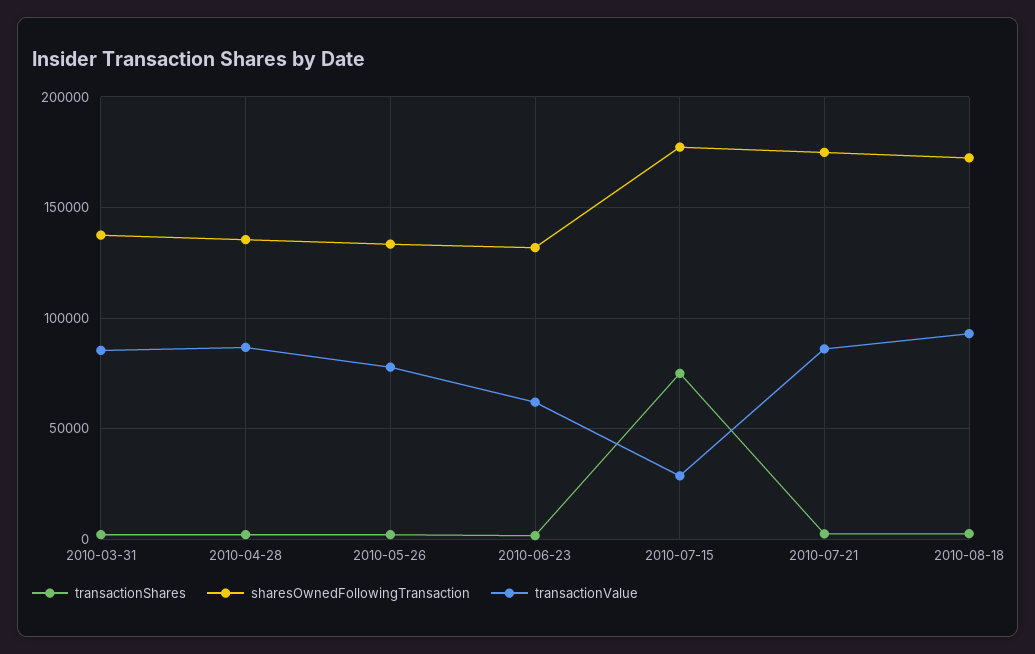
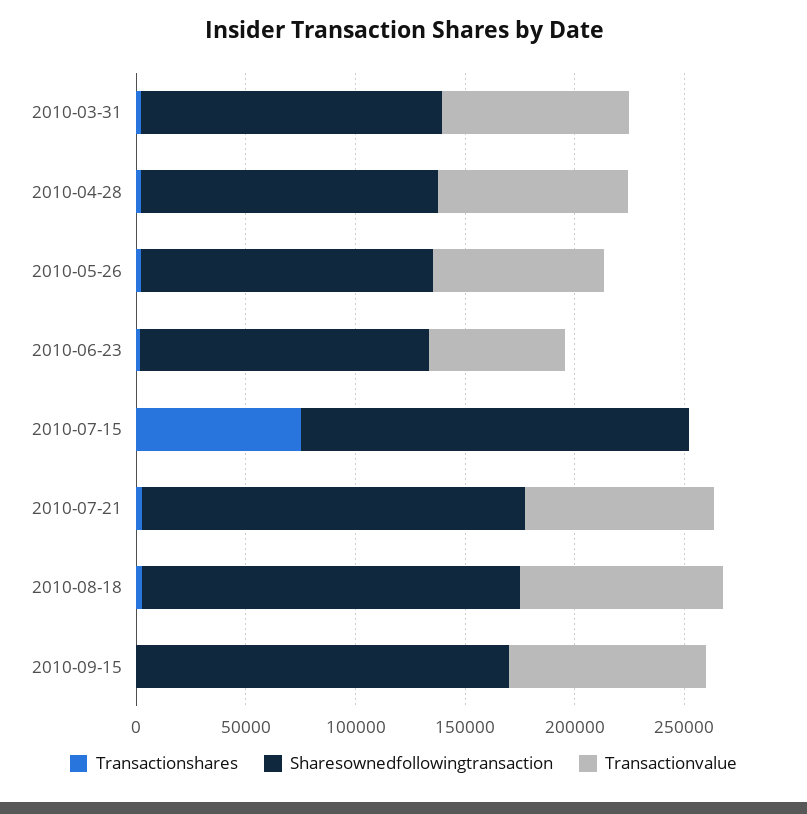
transactionValue, 2010-07-15: 30000 -> 0
transactionShares, 2010-09-15: none -> 0
sharesOwnedFollowingTransaction, 2010-09-15: none -> 170000
transactionValue, 2010-09-15: none -> 90000

